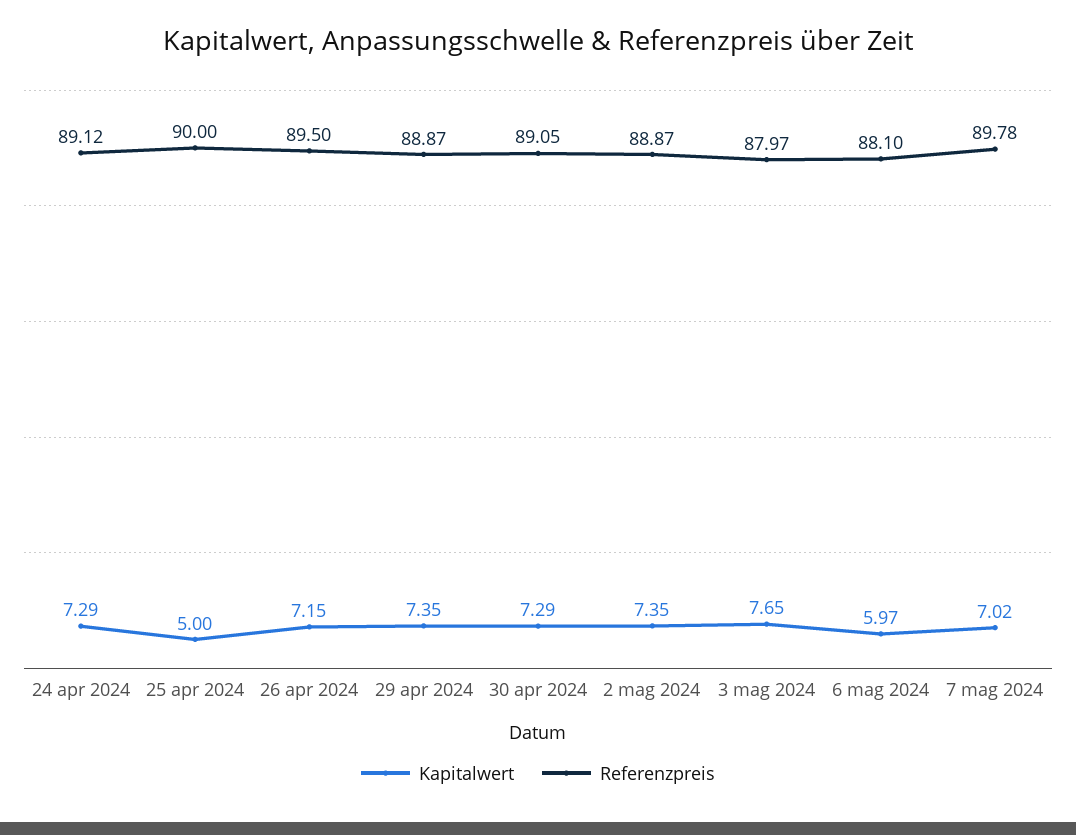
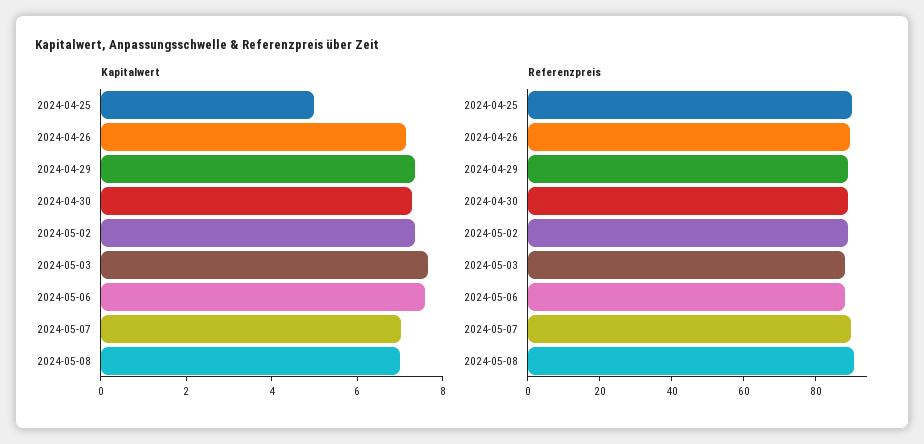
Kapitalwert, 24 apr 2024: 7.29 -> none
Referenzpreis, 24 apr 2024: 89.12 -> none
Kapitalwert, 6 mag 2024: 5.97 -> 7.5
Kapitalwert, 2024-05-08: none -> 7
Referenzpreis, 2024-05-08: none -> 90

